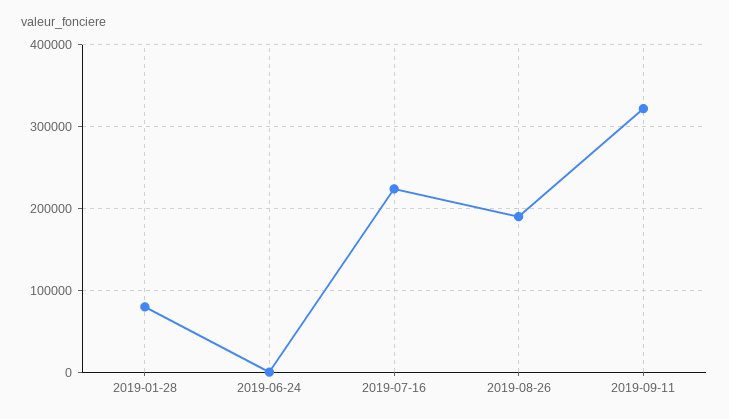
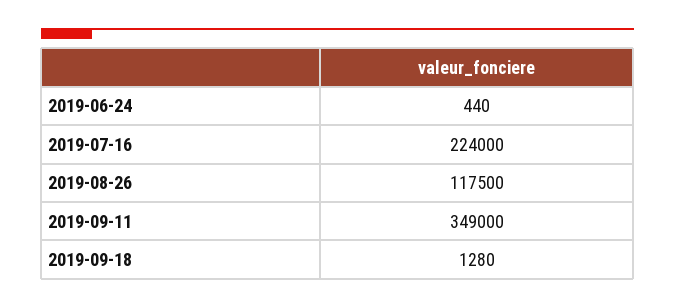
2019-01-28: 80000 -> none
2019-08-26: 190000 -> 117500
2019-09-11: 320000 -> 349000
2019-09-18: none -> 1280

